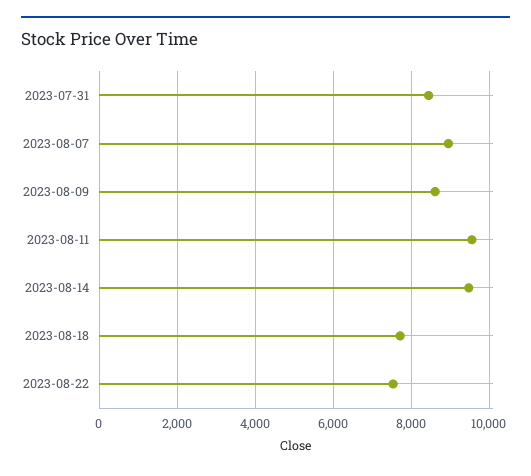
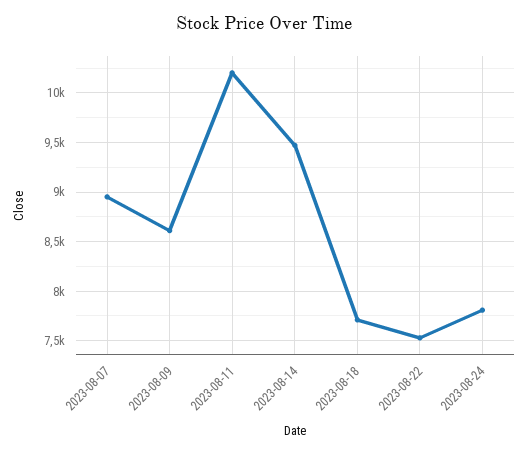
2023-07-31: 8400 -> none
2023-08-11: 9600 -> 10200
2023-08-24: none -> 7800

